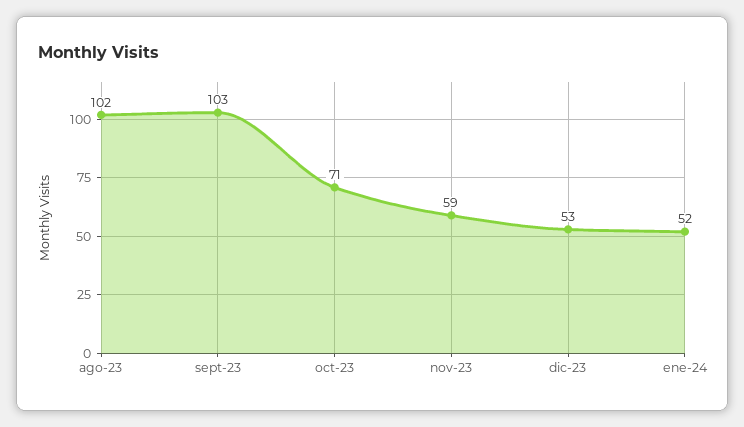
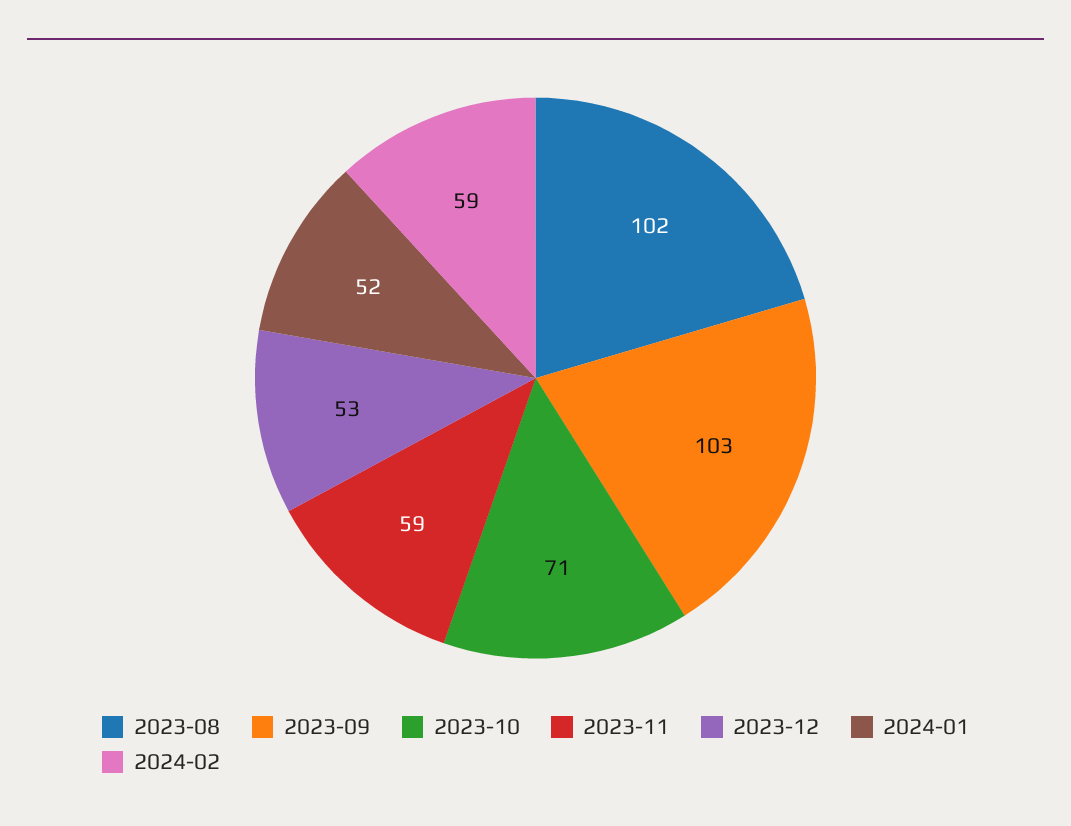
2024-02: none -> 59

